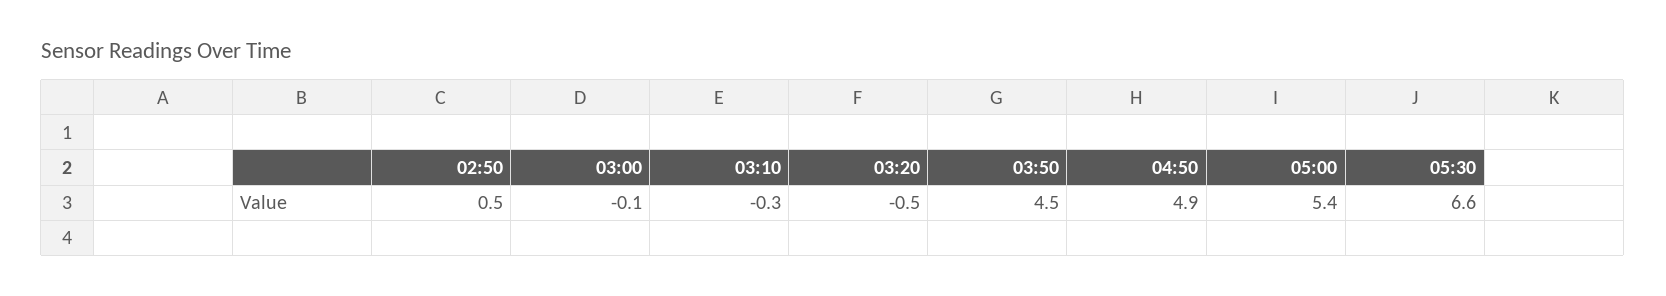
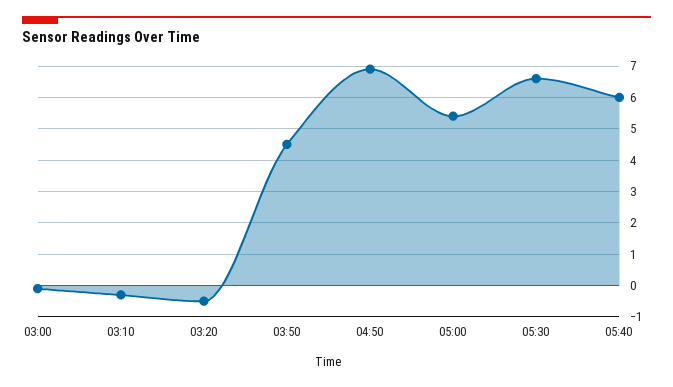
02:50: 0.5 -> none
04:50: 4.9 -> 7
05:40: none -> 6

